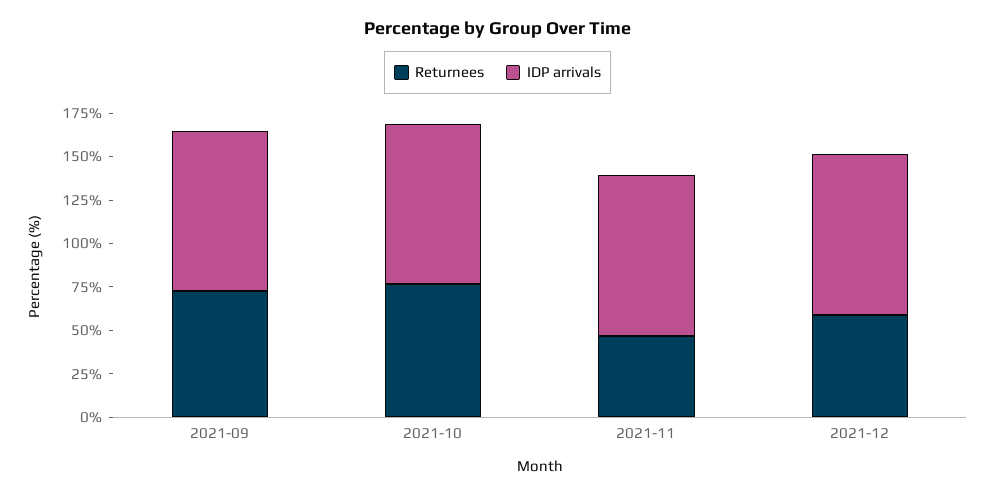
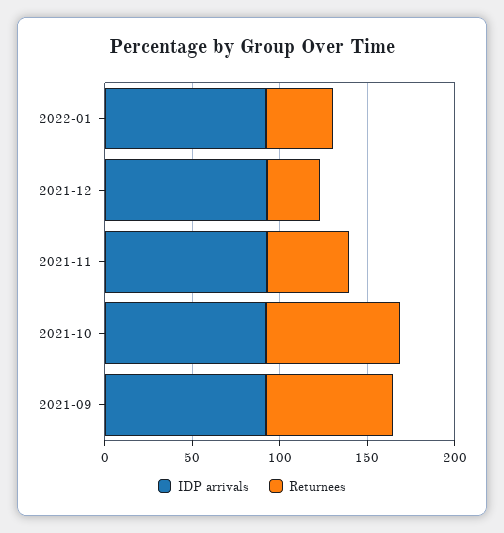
Returnees, 2021-12: 60 -> 30
IDP arrivals, 2022-01: none -> 90
Returnees, 2022-01: none -> 40

